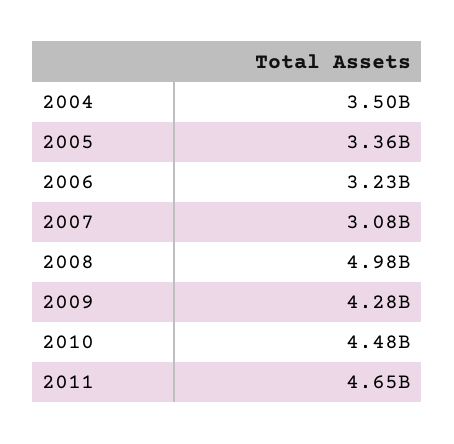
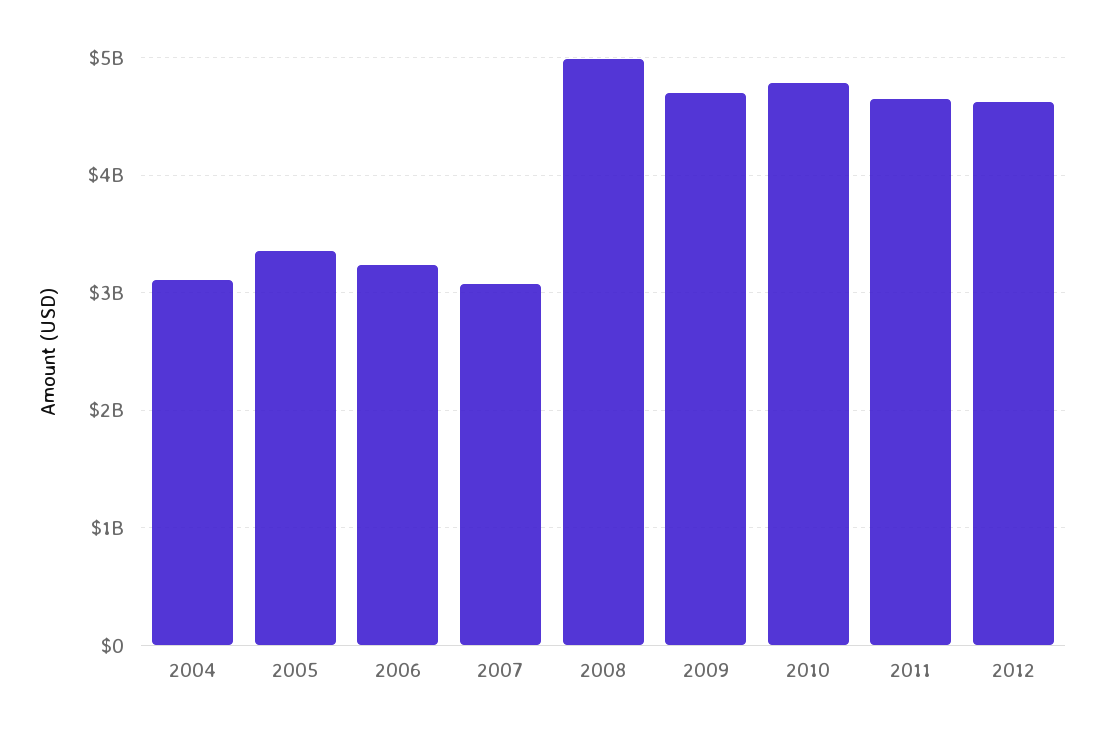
2004: 3500000000 -> 3100000000
2009: 4280000000 -> 4700000000
2010: 4480000000 -> 4800000000
2012: none -> 4600000000

